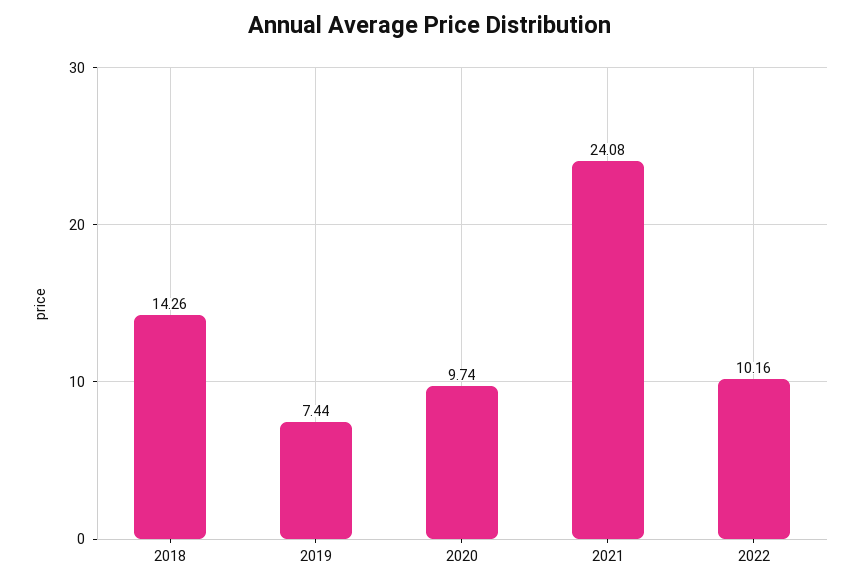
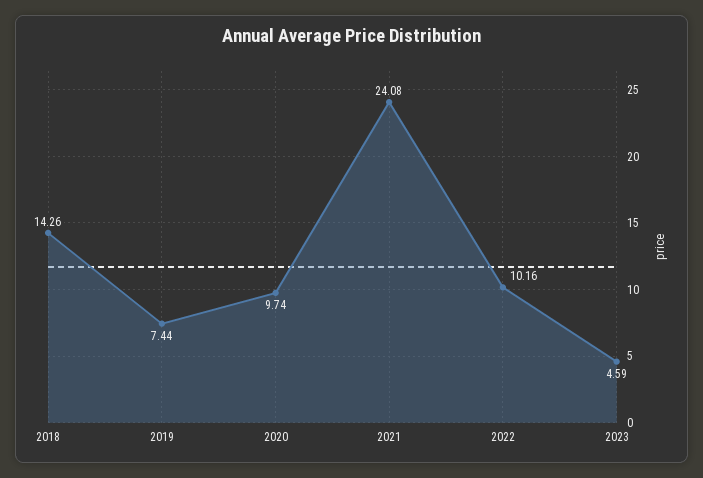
2023: none -> 4.59

